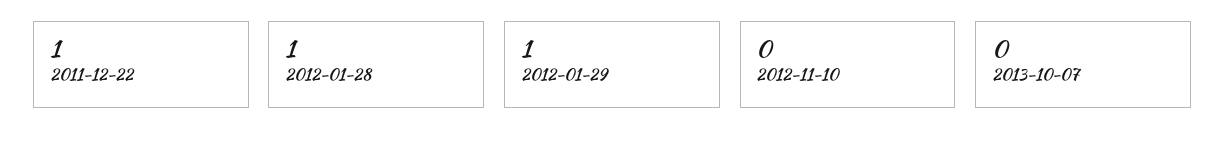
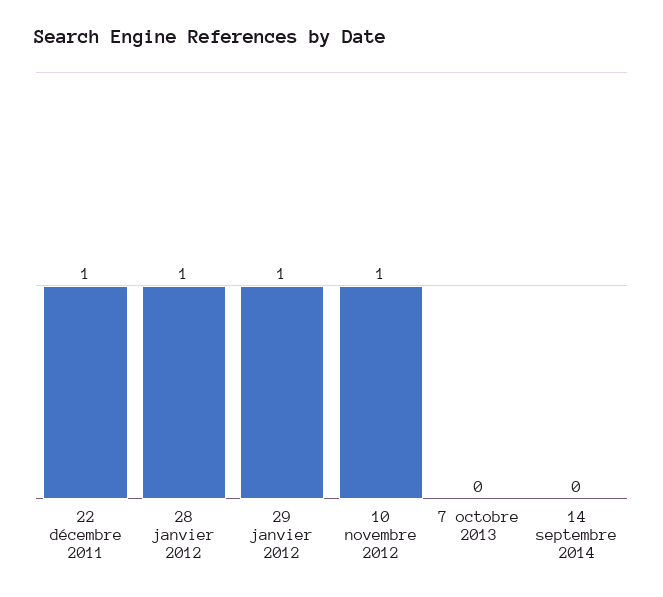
2012-11-10: 0 -> 1
14 septembre 2014: none -> 0

